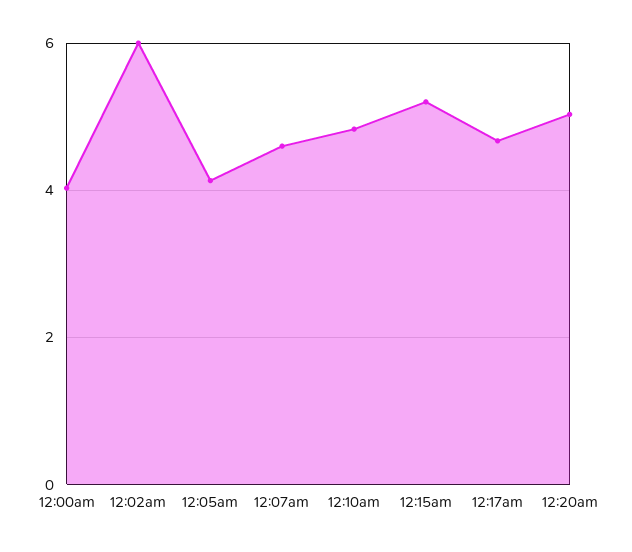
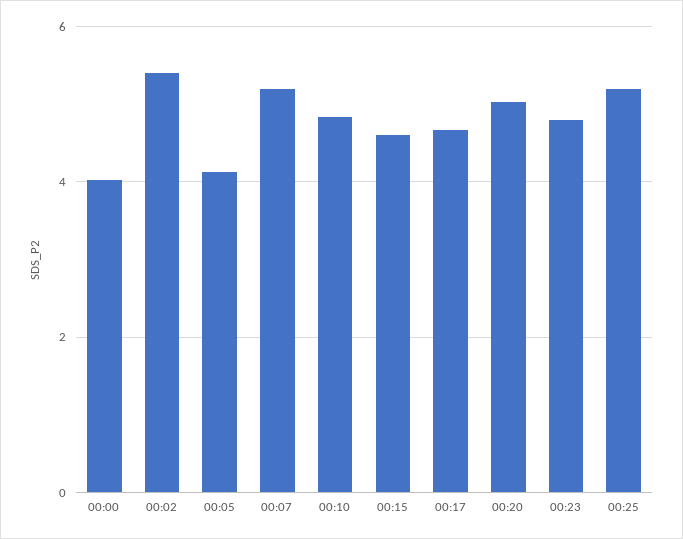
12:02am: 6 -> 5.4
12:07am: 4.6 -> 5.2
12:15am: 5.2 -> 4.6
00:23: none -> 4.8
00:25: none -> 5.2

